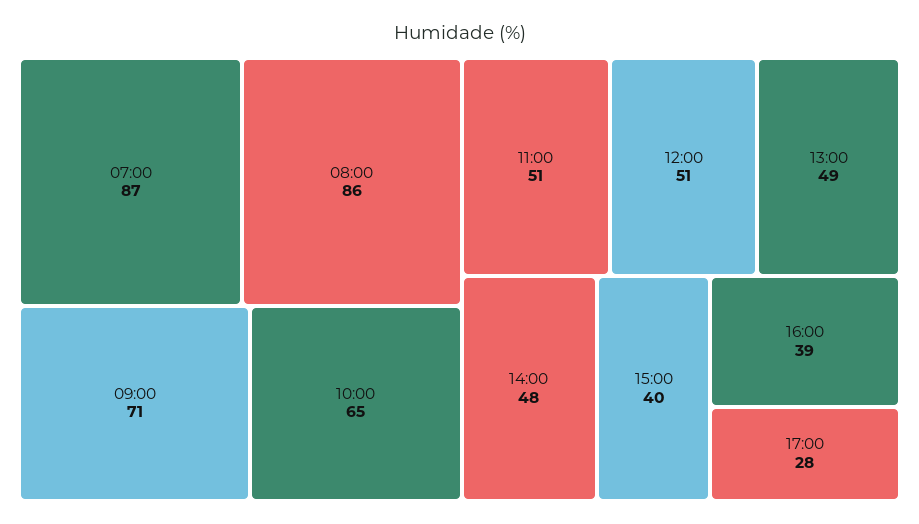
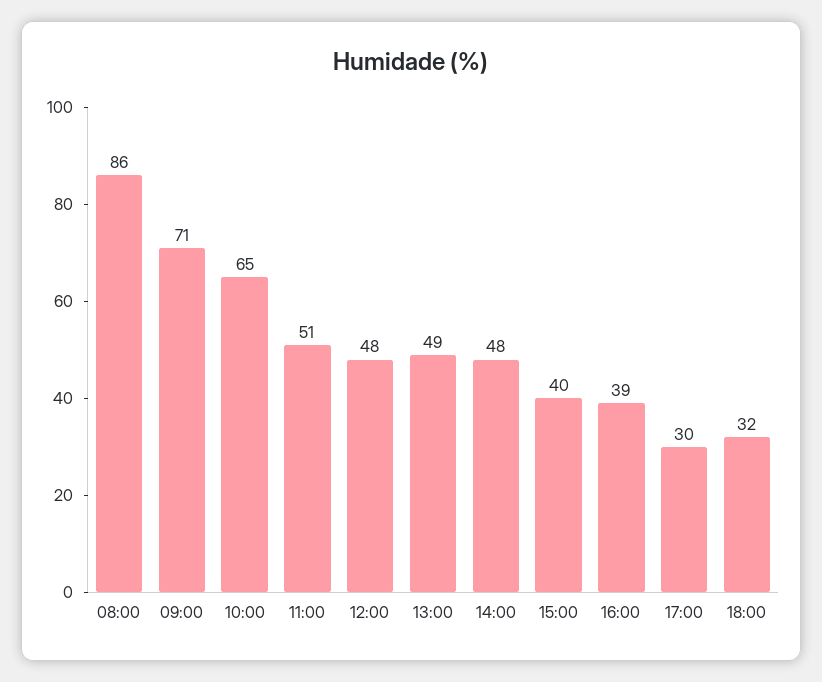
07:00: 87 -> none
12:00: 51 -> 48
17:00: 28 -> 30
18:00: none -> 32

